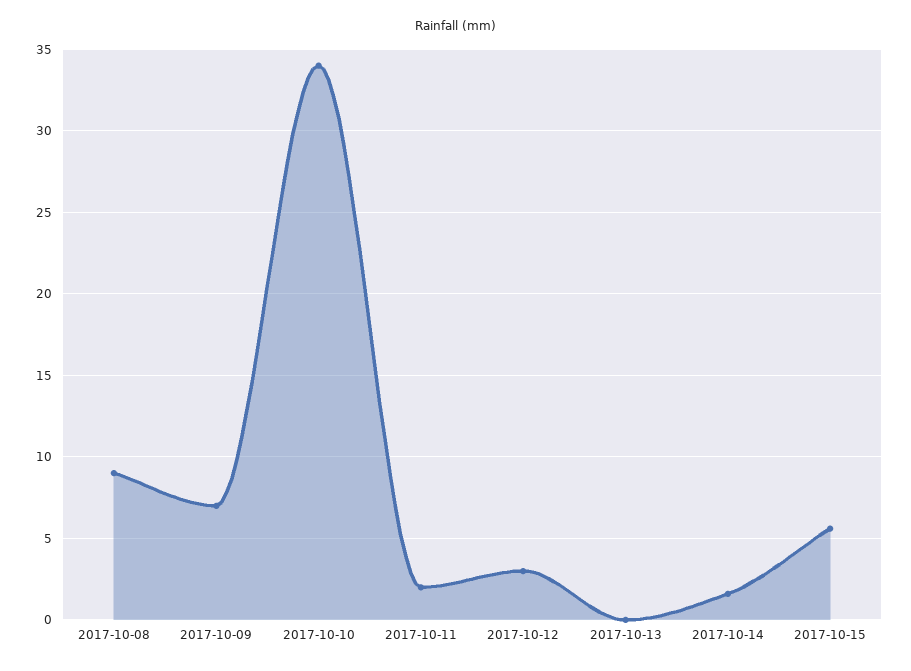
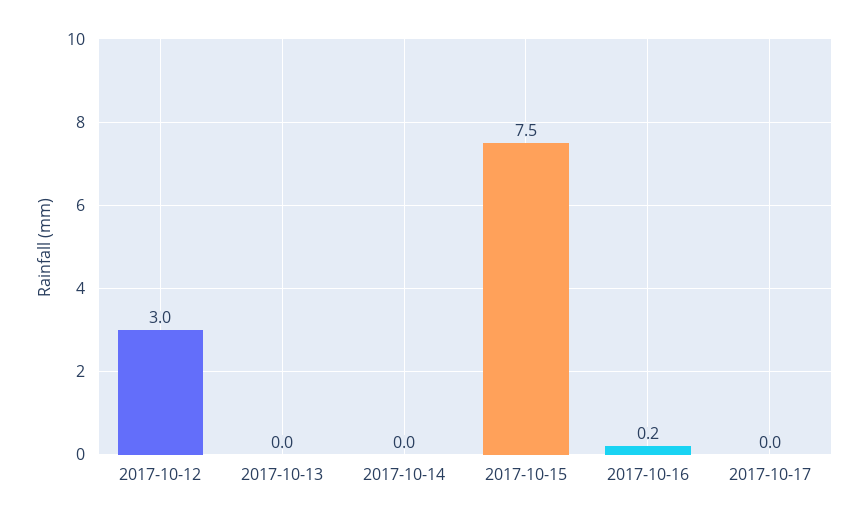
2017-10-08: 9 -> none
2017-10-09: 7 -> none
2017-10-10: 34 -> none
2017-10-11: 2 -> none
2017-10-14: 1.5 -> 0
2017-10-15: 5.5 -> 7.5
2017-10-16: none -> 0.2
2017-10-17: none -> 0

